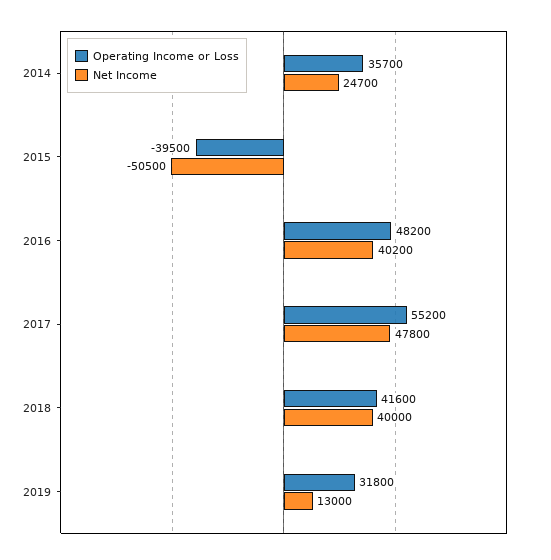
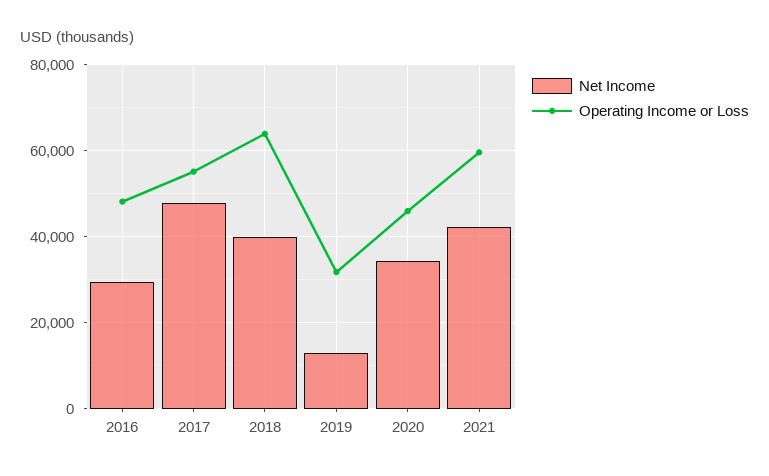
Operating Income or Loss, 2014: 35700 -> none
Net Income, 2014: 24700 -> none
Operating Income or Loss, 2015: -39500 -> none
Net Income, 2015: -50500 -> none
Net Income, 2016: 40200 -> 30000
Operating Income or Loss, 2018: 41600 -> 64000
Net Income, 2020: none -> 34000
Operating Income or Loss, 2020: none -> 46000
Net Income, 2021: none -> 42000
Operating Income or Loss, 2021: none -> 60000

